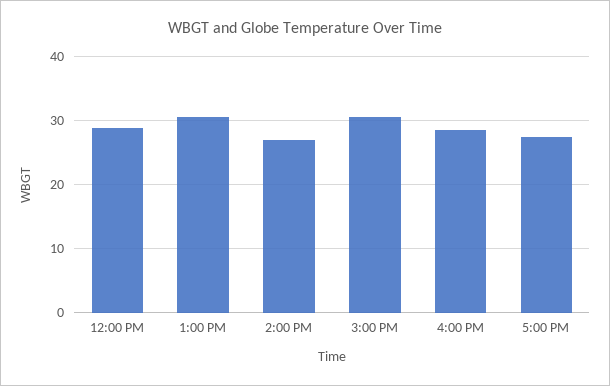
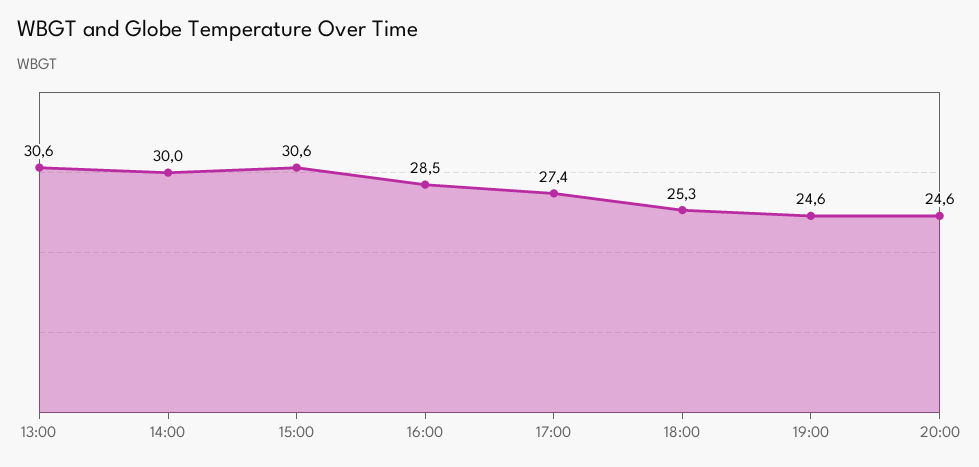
12:00 PM: 29 -> none
2:00 PM: 27 -> 30
18:00: none -> 25.3
19:00: none -> 24.6
20:00: none -> 24.6

